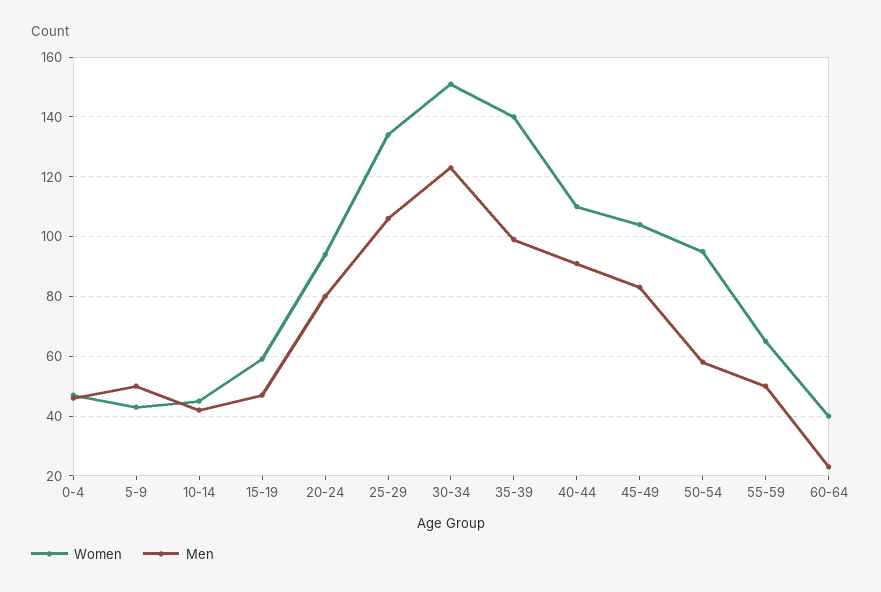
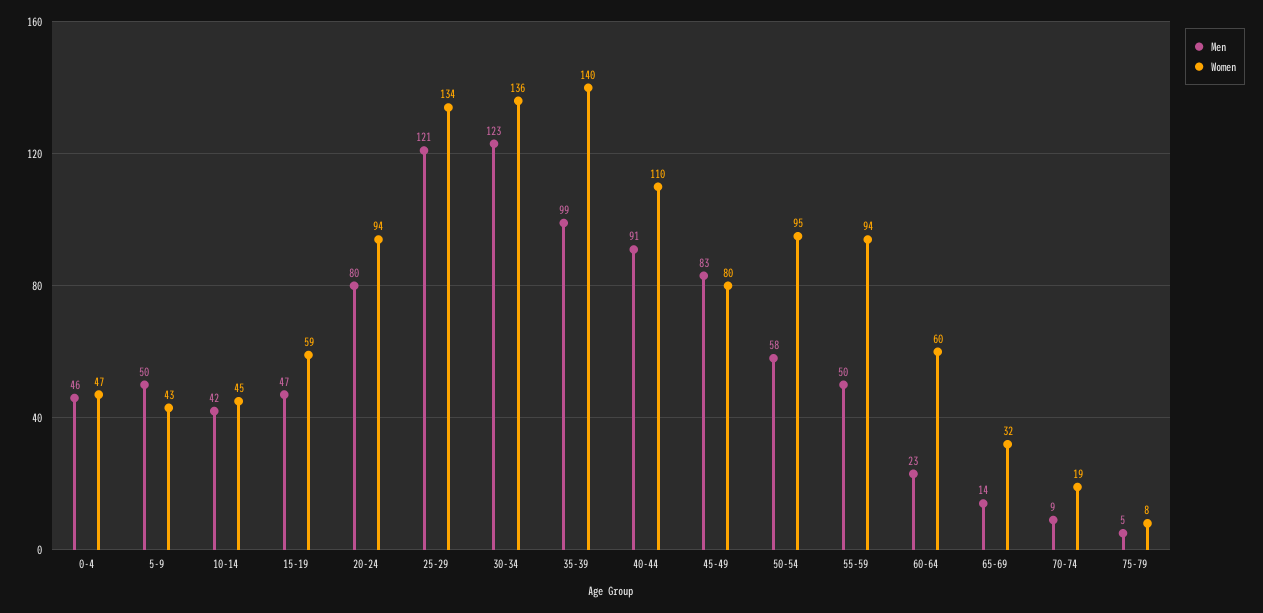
Men, 25-29: 105 -> 121
Women, 30-34: 150 -> 136
Women, 45-49: 105 -> 80
Women, 55-59: 65 -> 94
Women, 60-64: 40 -> 60
Men, 65-69: none -> 14
Women, 65-69: none -> 32
Men, 70-74: none -> 9
Women, 70-74: none -> 19
Men, 75-79: none -> 5
Women, 75-79: none -> 8

